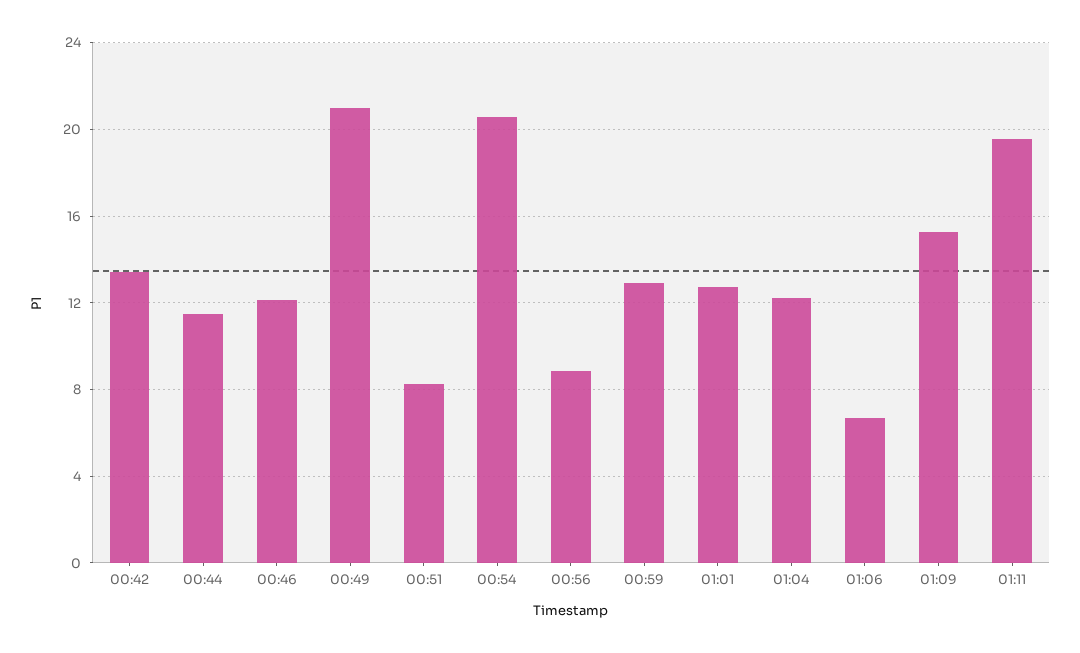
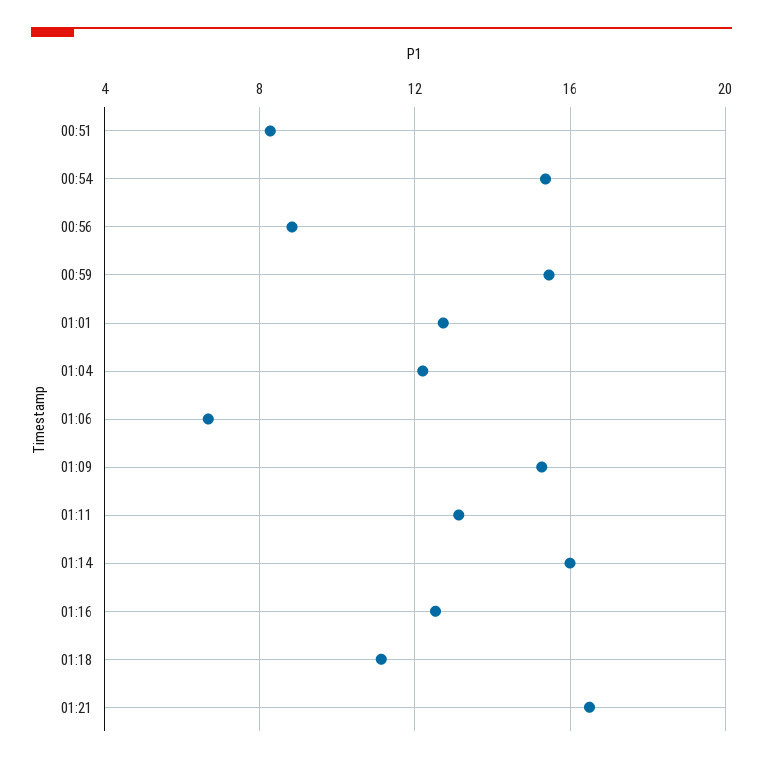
00:42: 13.5 -> none
00:44: 11.5 -> none
00:46: 12 -> none
00:49: 21 -> none
00:54: 20.5 -> 15.5
00:59: 13 -> 15.5
01:11: 19.5 -> 13
01:14: none -> 16
01:16: none -> 12.5
01:18: none -> 11
01:21: none -> 16.5

